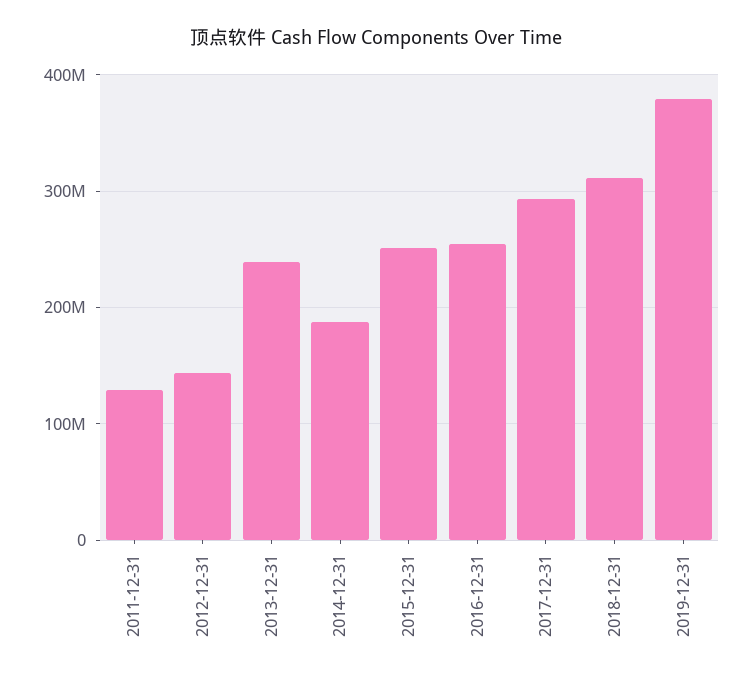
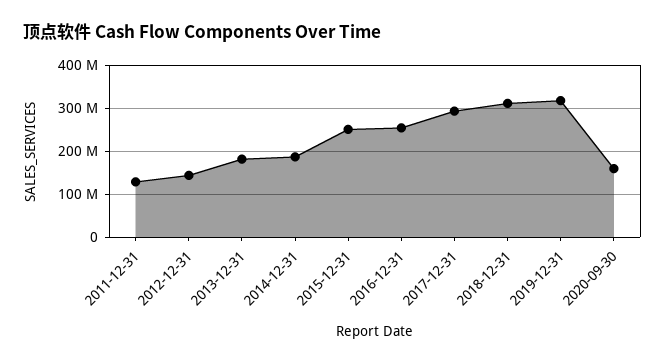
2013-12-31: 240000000 -> 180000000
2019-12-31: 380000000 -> 320000000
2020-09-30: none -> 160000000

